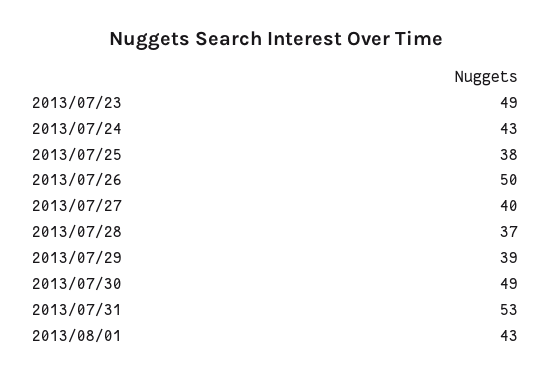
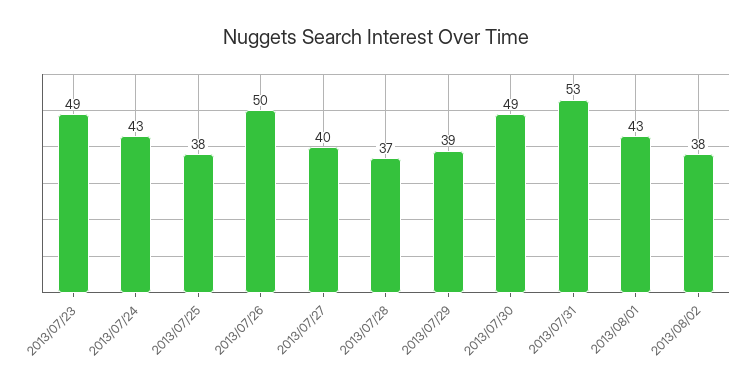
2013/08/02: none -> 38

